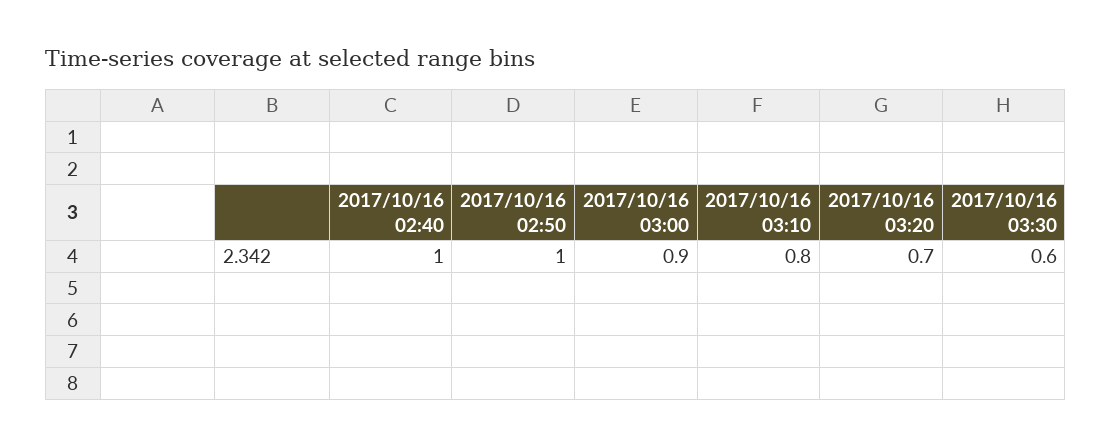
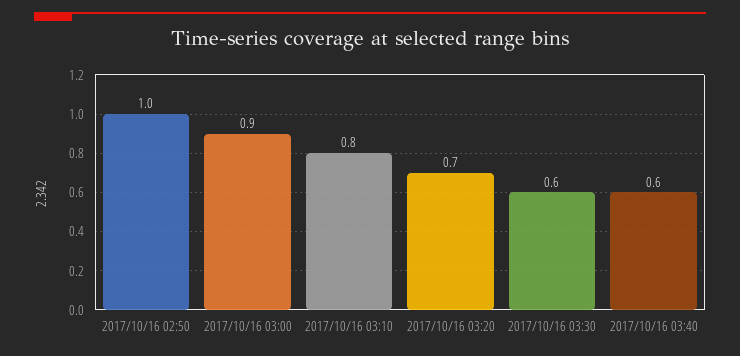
2017/10/16 02:40: 1 -> none
2017/10/16 03:40: none -> 0.6

